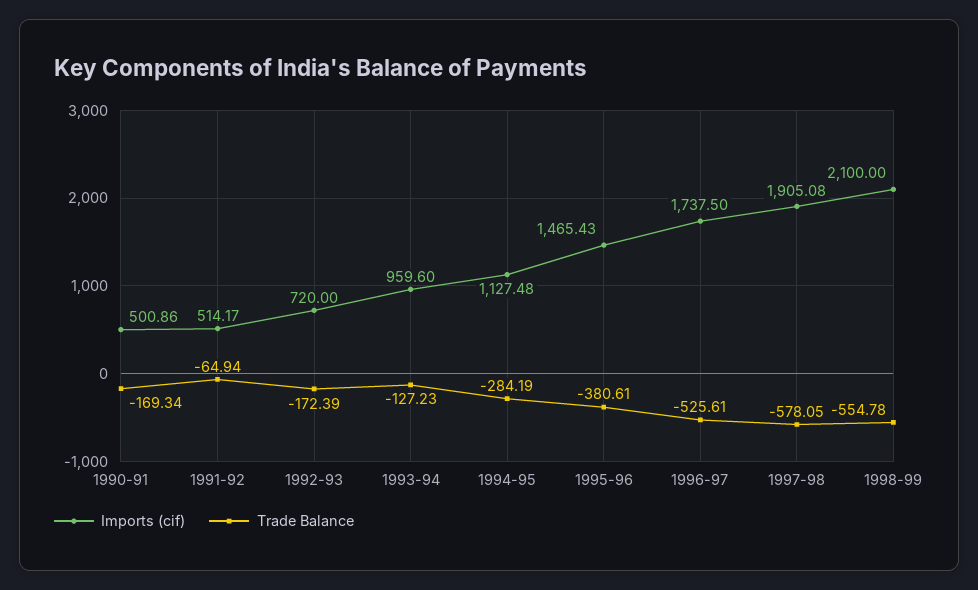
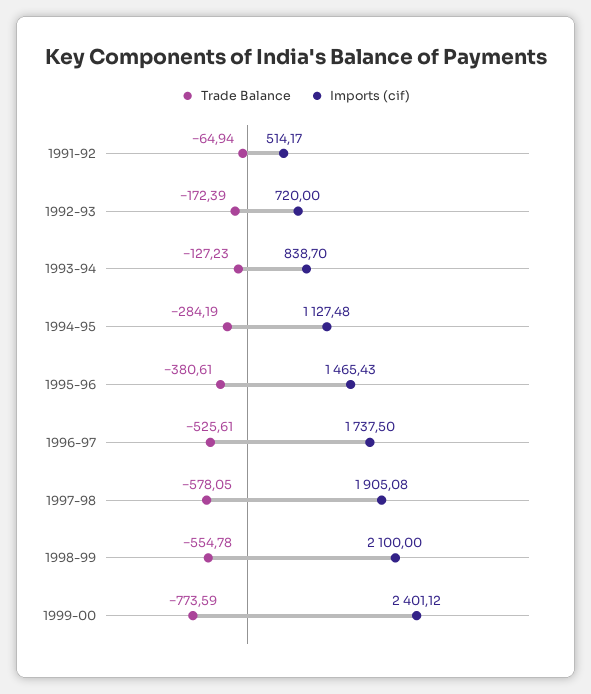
Imports (cif), 1990-91: 500.86 -> none
Trade Balance, 1990-91: -169.34 -> none
Imports (cif), 1993-94: 959.6 -> 838.7
Trade Balance, 1999-00: none -> -773.59
Imports (cif), 1999-00: none -> 2401.12

